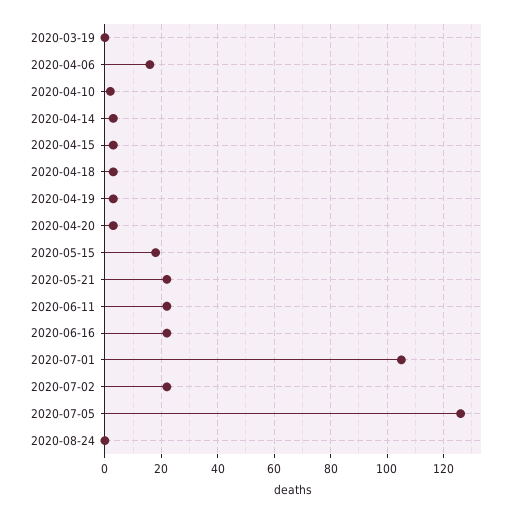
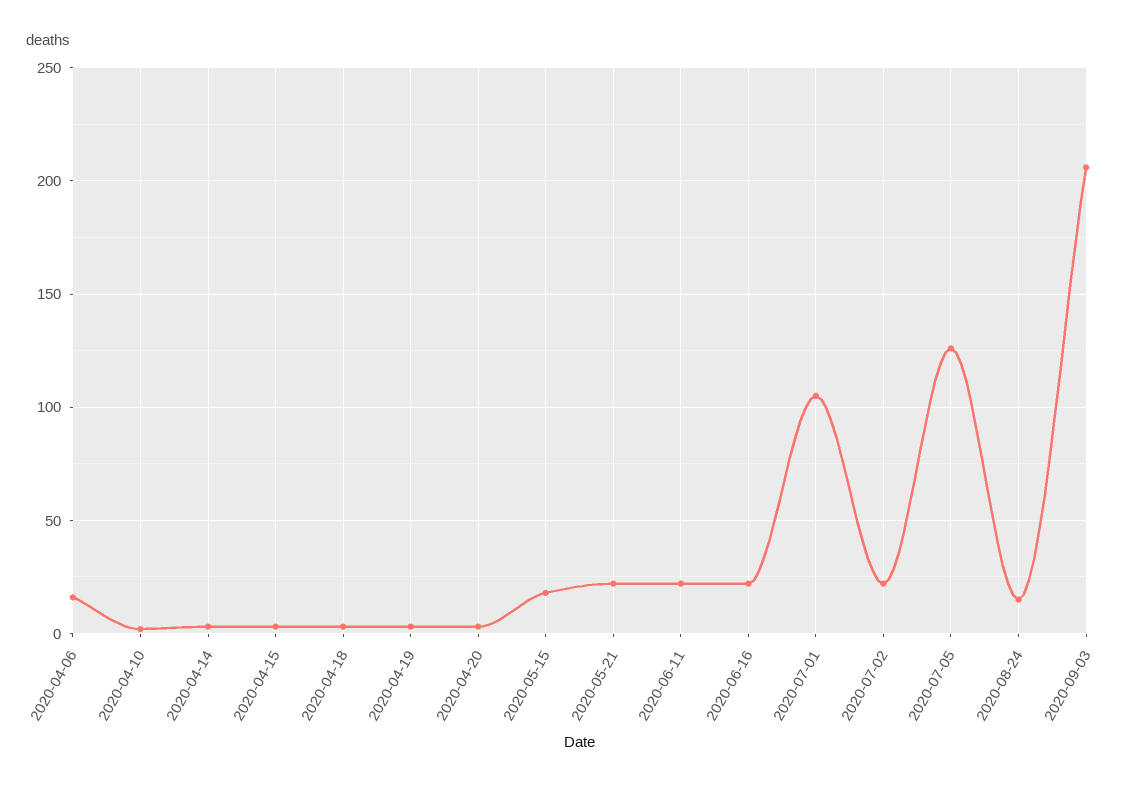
2020-03-19: 0 -> none
2020-08-24: 0 -> 15
2020-09-03: none -> 205

